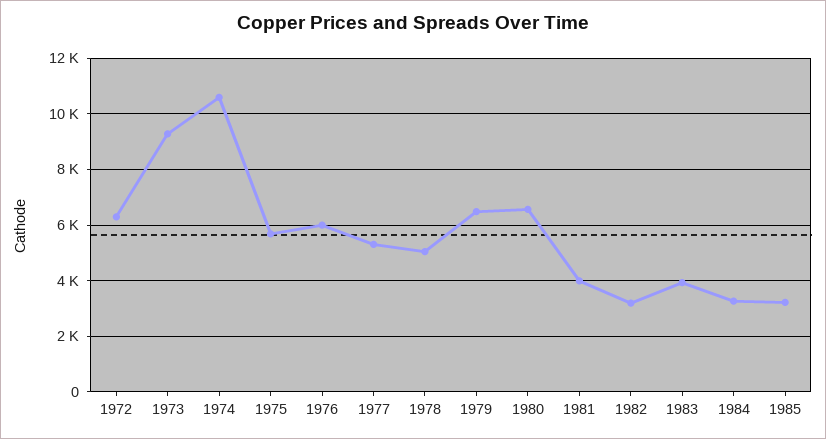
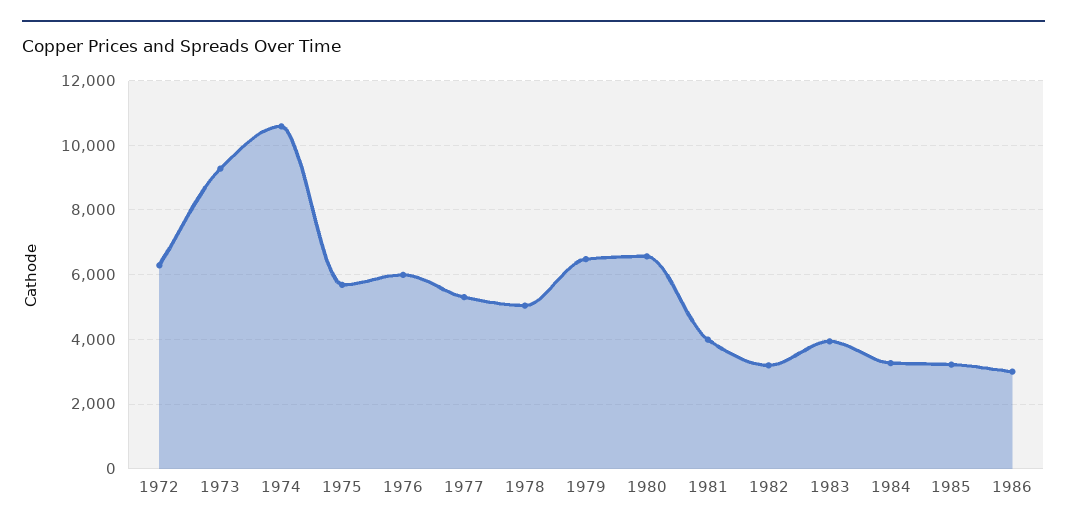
1986: none -> 3000

